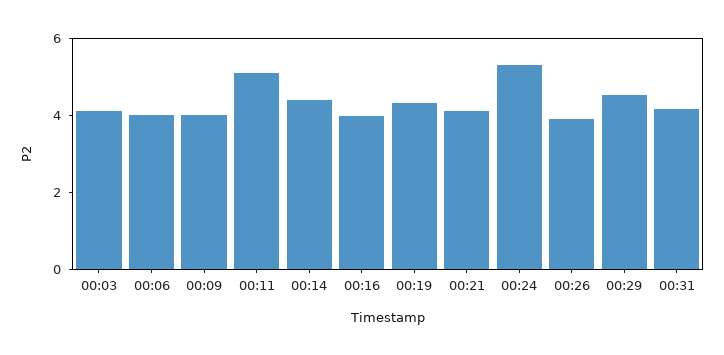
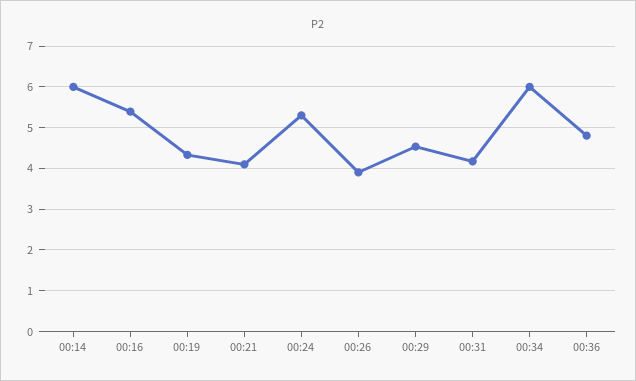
00:03: 4 -> none
00:06: 4 -> none
00:09: 4 -> none
00:11: 5 -> none
00:14: 4.5 -> 6
00:16: 4 -> 5.4
00:34: none -> 6
00:36: none -> 4.8

